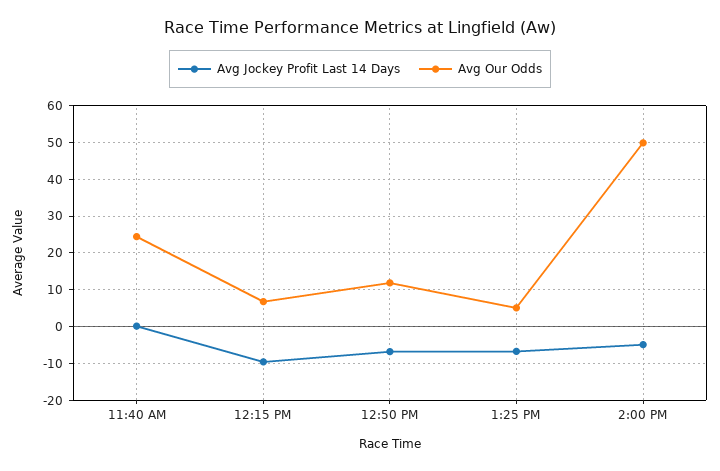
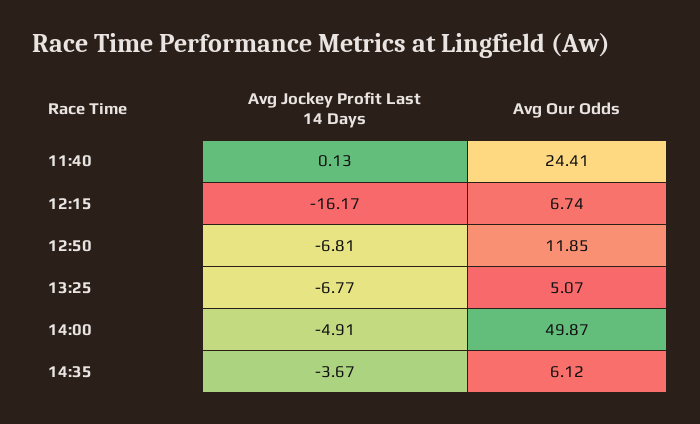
Avg Jockey Profit Last 14 Days, 12:15 PM: -10 -> -16.17
Avg Jockey Profit Last 14 Days, 14:35: none -> -3.67
Avg Our Odds, 14:35: none -> 6.12

